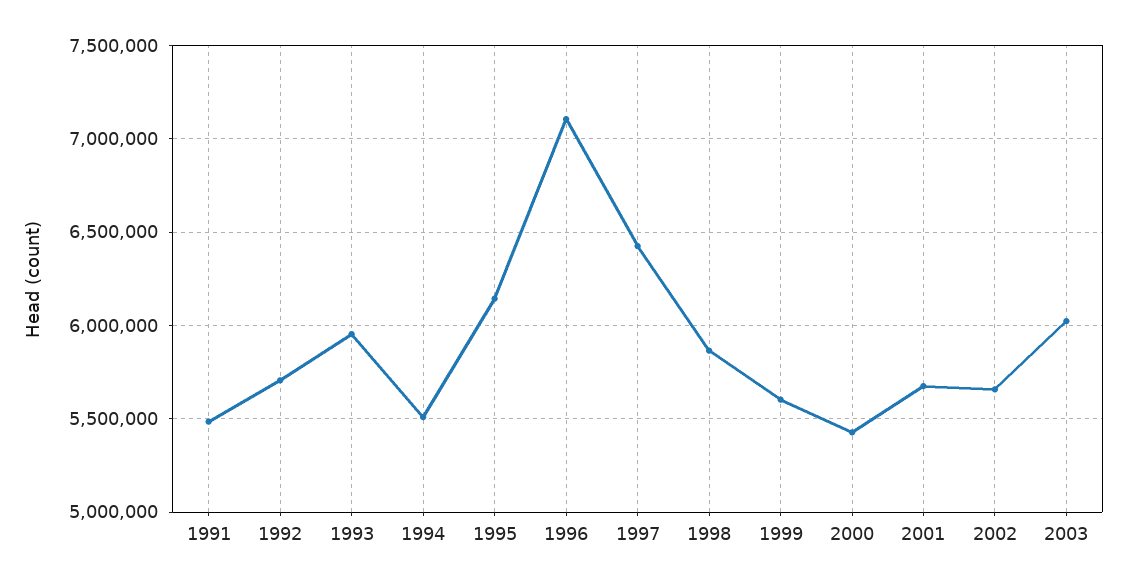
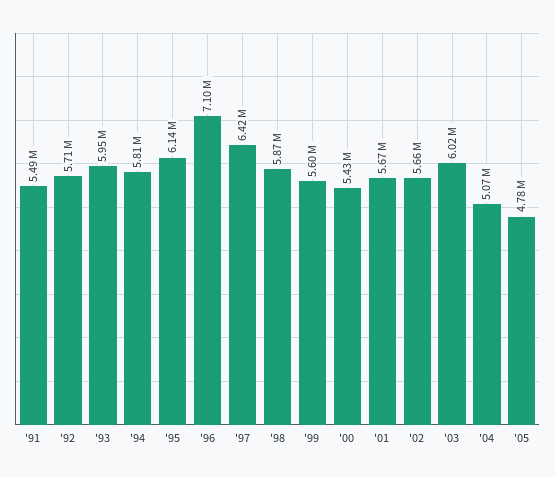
1994: 5500000 -> 5810000
'04: none -> 5070000
'05: none -> 4780000

